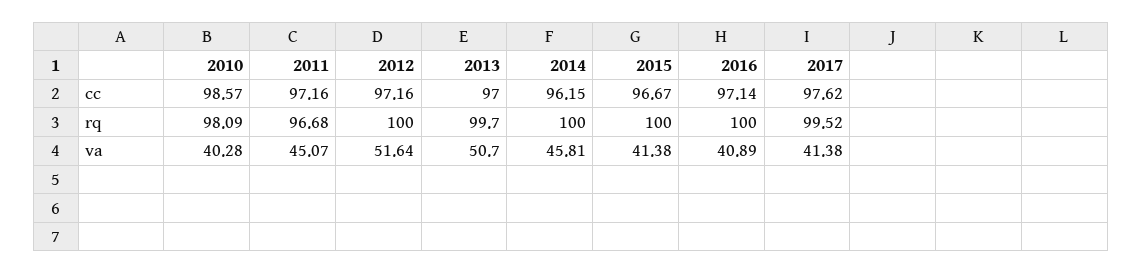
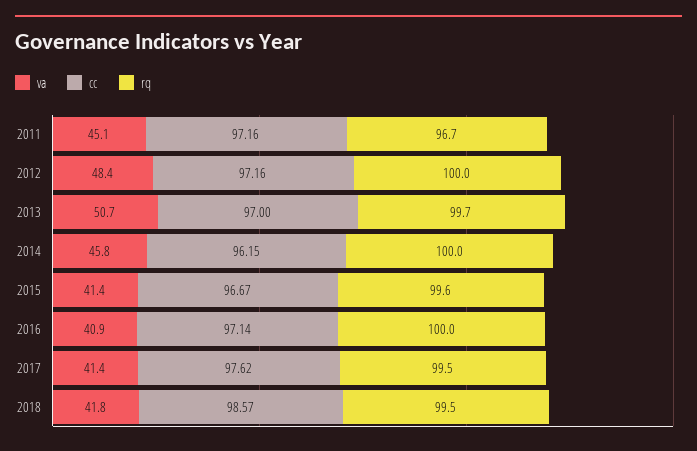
cc, 2010: 98.57 -> none
rq, 2010: 98.09 -> none
rq, 2015: 100 -> 99.6
va, 2010: 40.28 -> none
va, 2012: 51.64 -> 48.4
va, 2018: none -> 41.8
cc, 2018: none -> 98.57
rq, 2018: none -> 99.5

